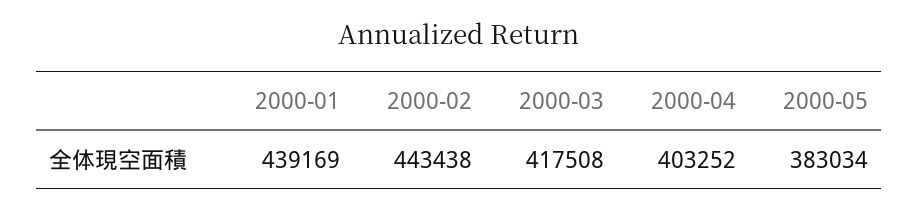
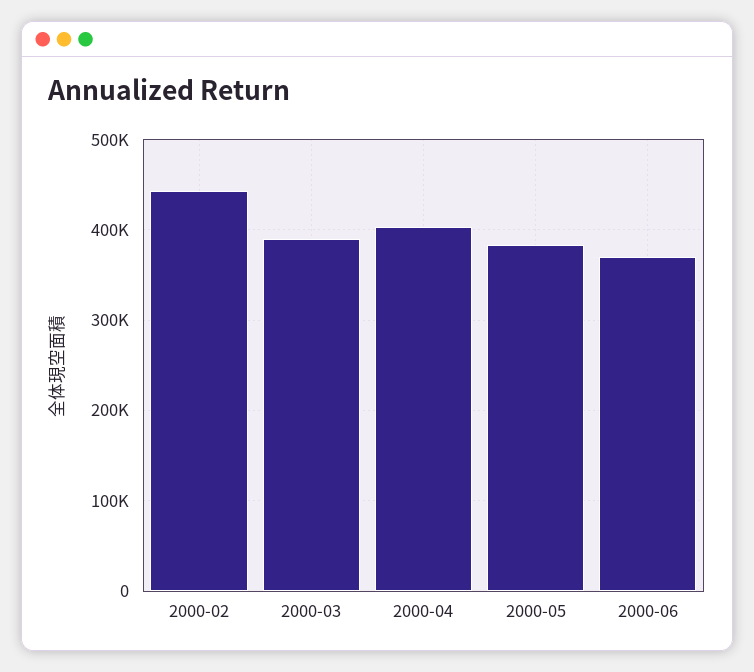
2000-01: 439169 -> none
2000-03: 417508 -> 390000
2000-06: none -> 370000

